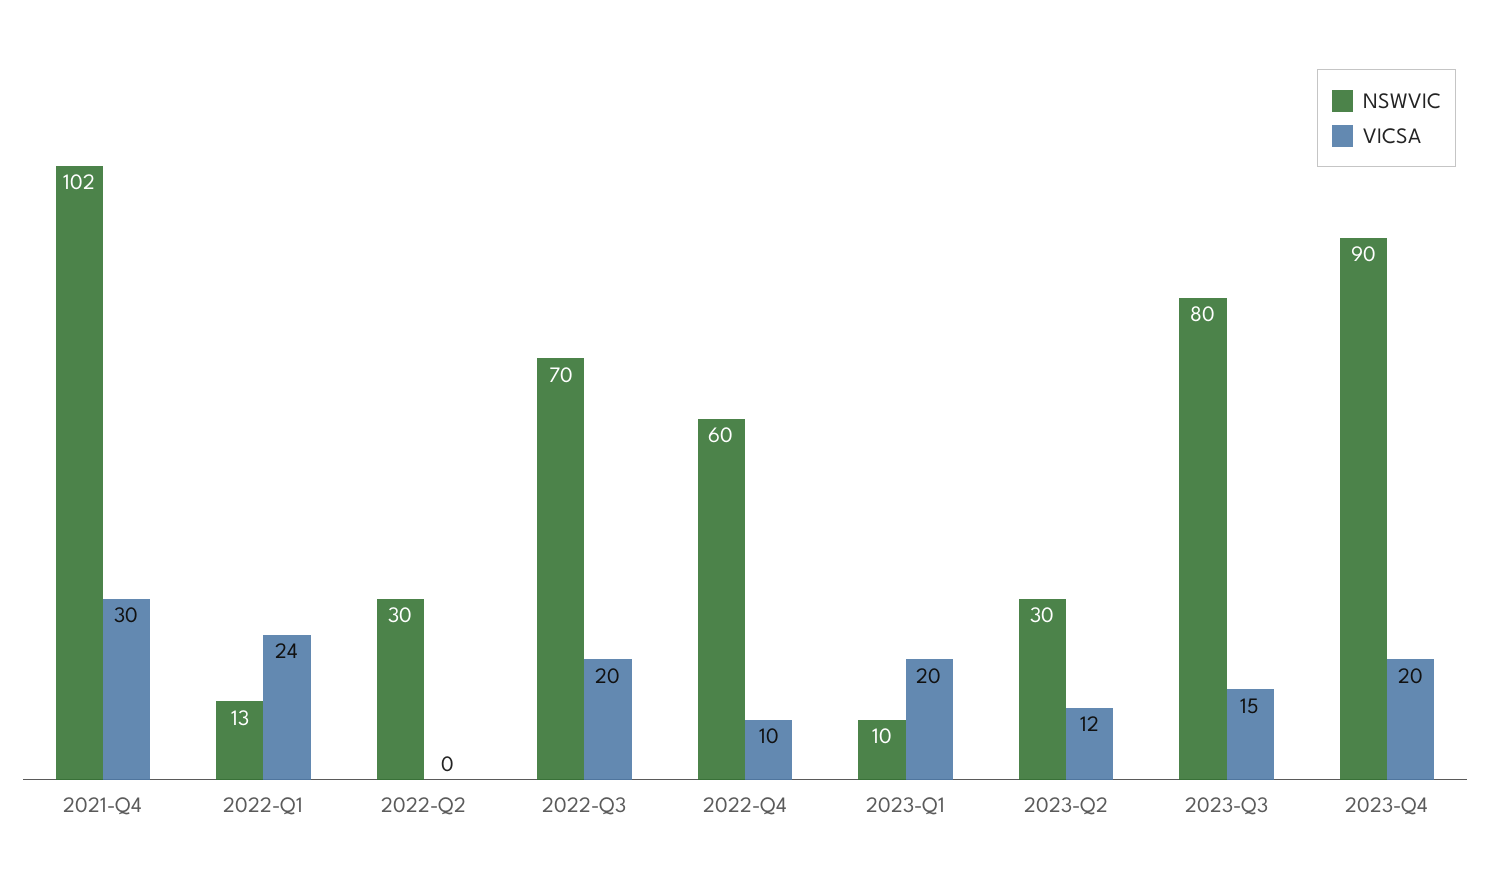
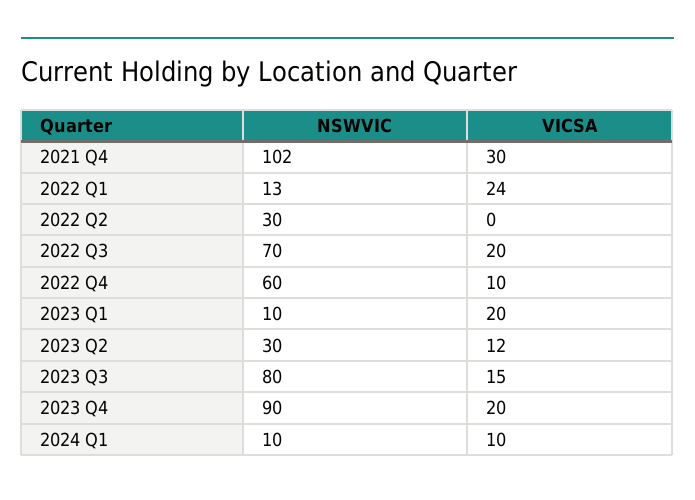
NSWVIC, 2024 Q1: none -> 10
VICSA, 2024 Q1: none -> 10

